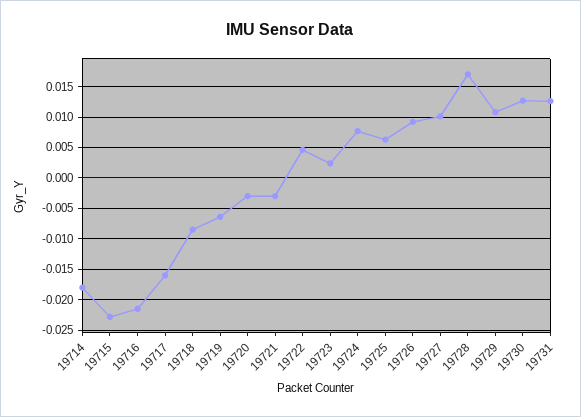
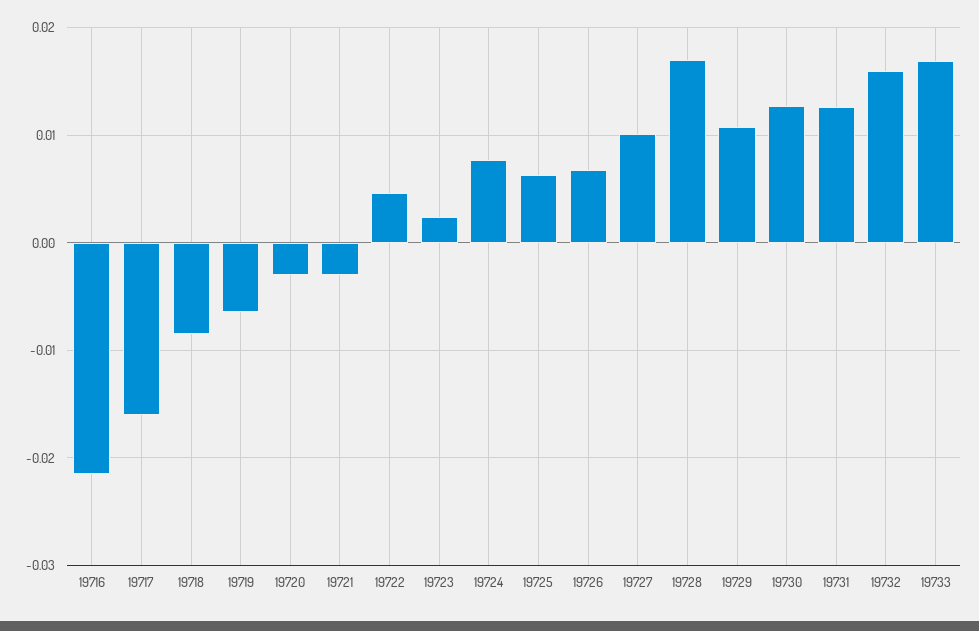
19714: -0.018 -> none
19715: -0.023 -> none
19726: 0.009 -> 0.007
19732: none -> 0.016
19733: none -> 0.017

